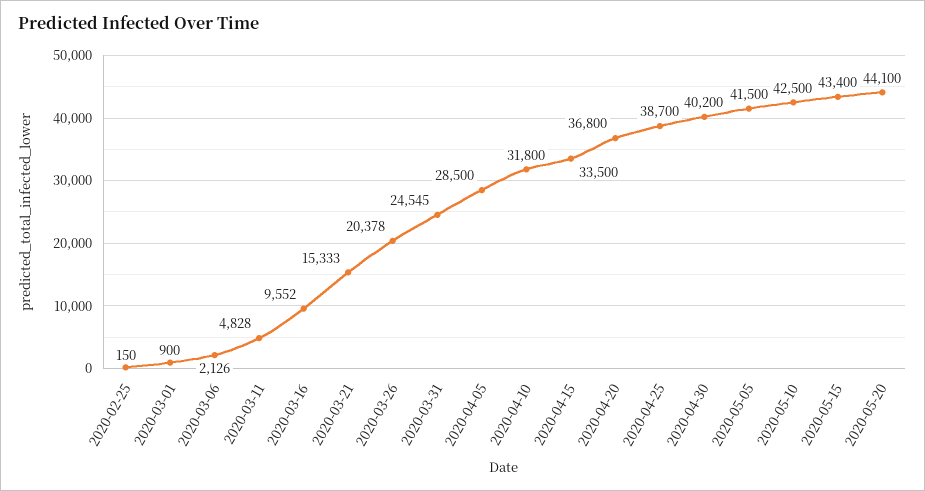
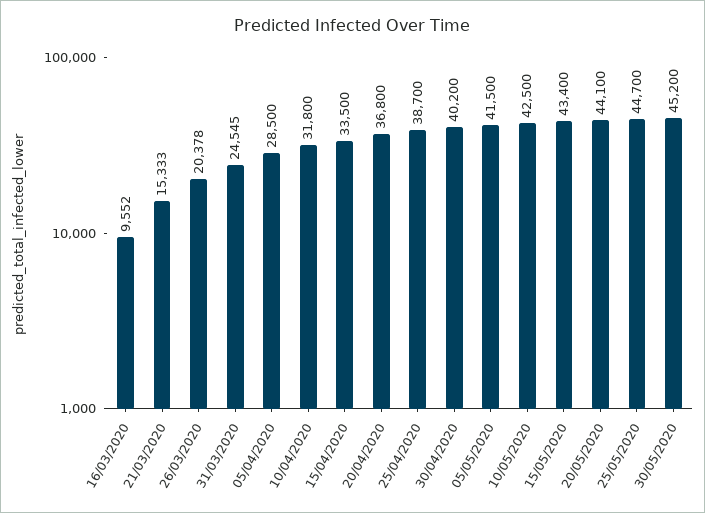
2020-02-25: 150 -> none
2020-03-01: 900 -> none
2020-03-06: 2126 -> none
2020-03-11: 4828 -> none
25/05/2020: none -> 44700
30/05/2020: none -> 45200

